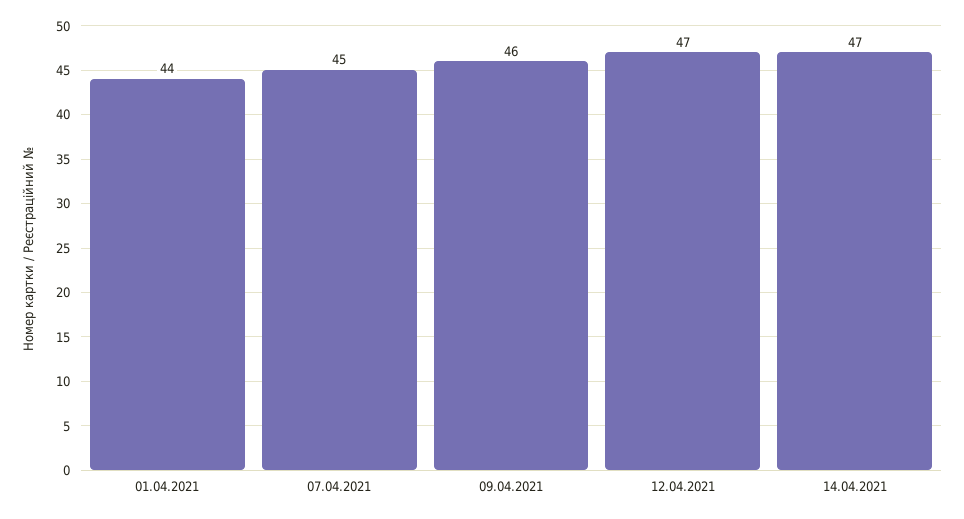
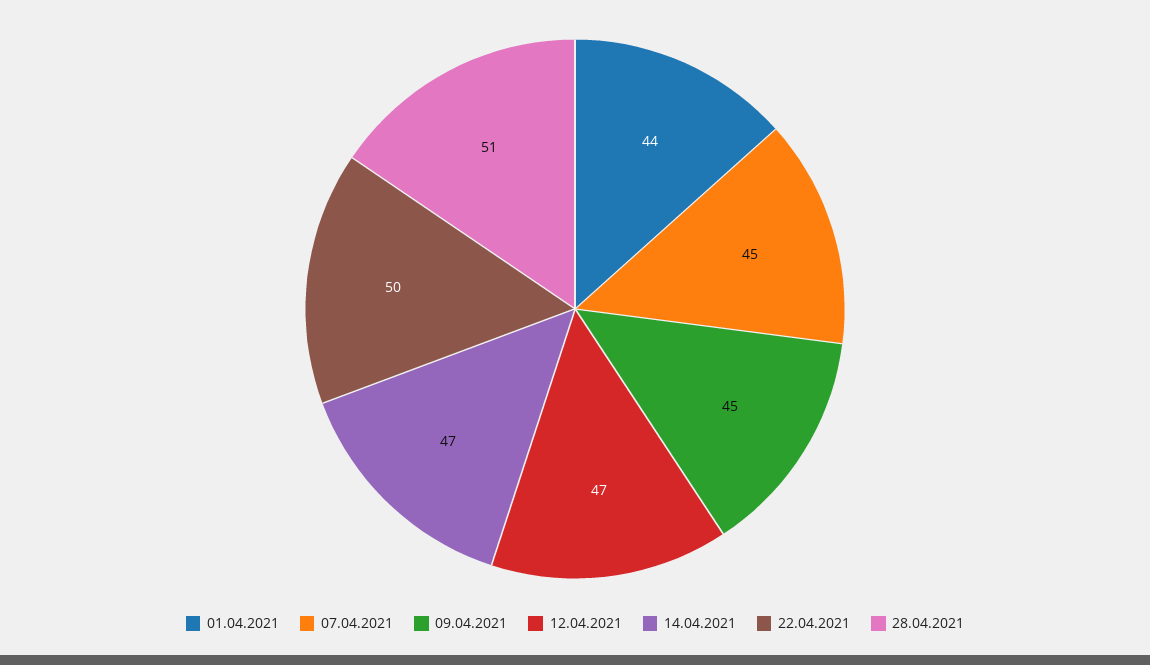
09.04.2021: 46 -> 45
22.04.2021: none -> 50
28.04.2021: none -> 51

